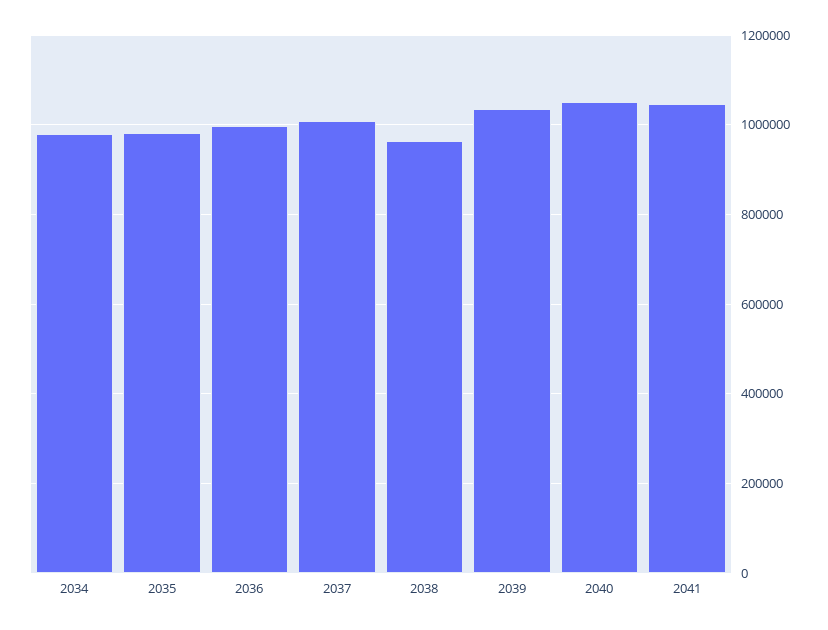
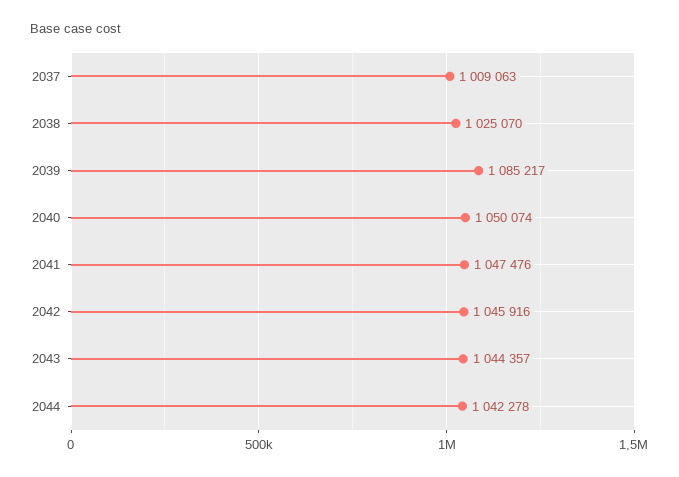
2034: 980000 -> none
2035: 980000 -> none
2036: 1000000 -> none
2038: 960000 -> 1025070
2039: 1040000 -> 1085217
2042: none -> 1045916
2043: none -> 1044357
2044: none -> 1042278

